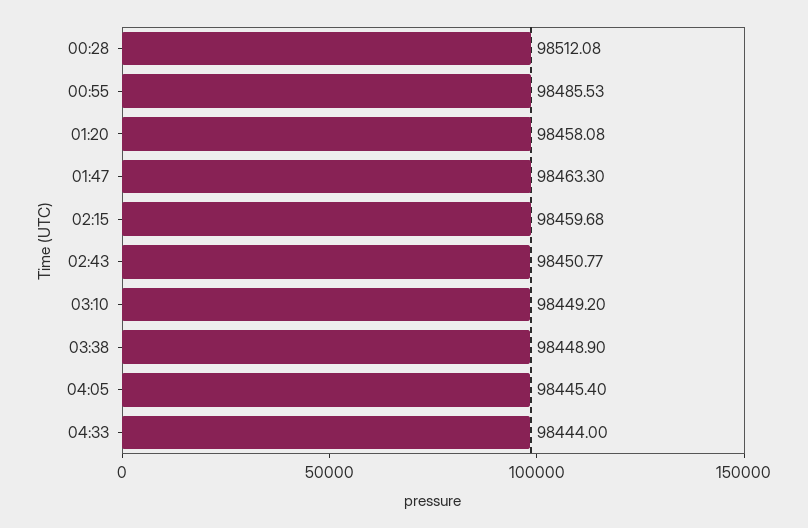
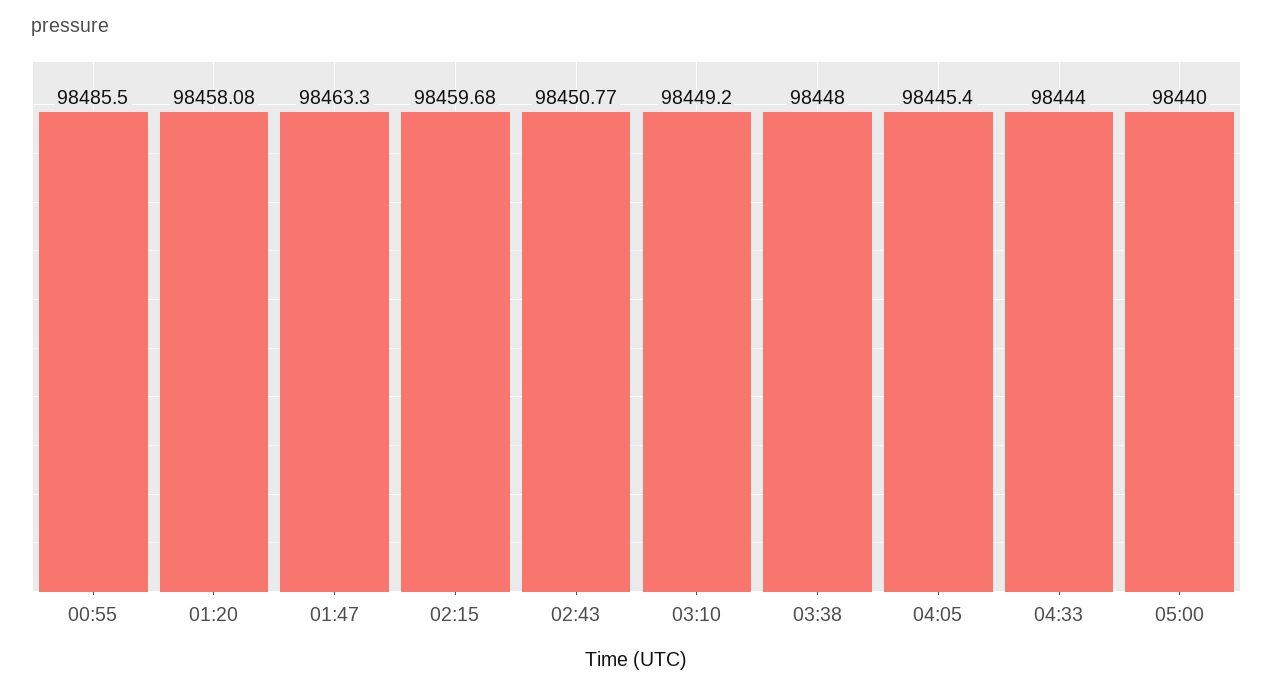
00:28: 98512.08 -> none
00:55: 98485.53 -> 98485.5
03:38: 98448.9 -> 98448
05:00: none -> 98440

